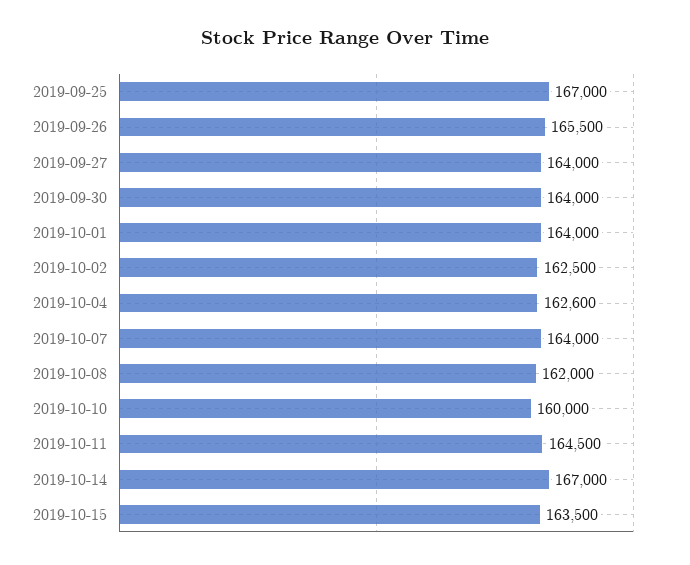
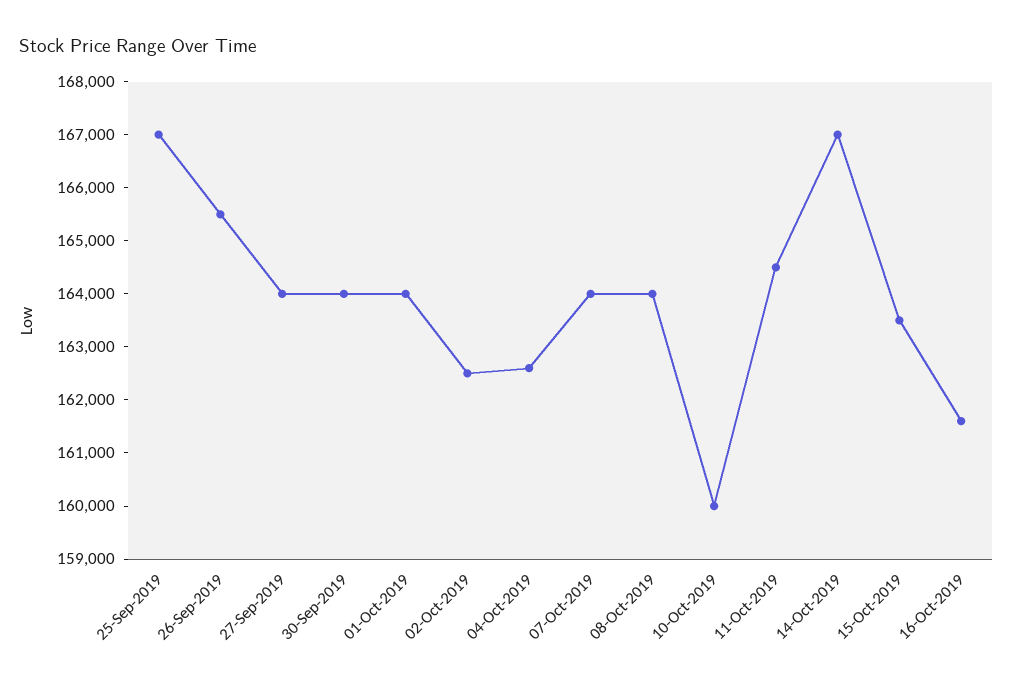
2019-10-08: 162000 -> 164000
16-Oct-2019: none -> 161600

